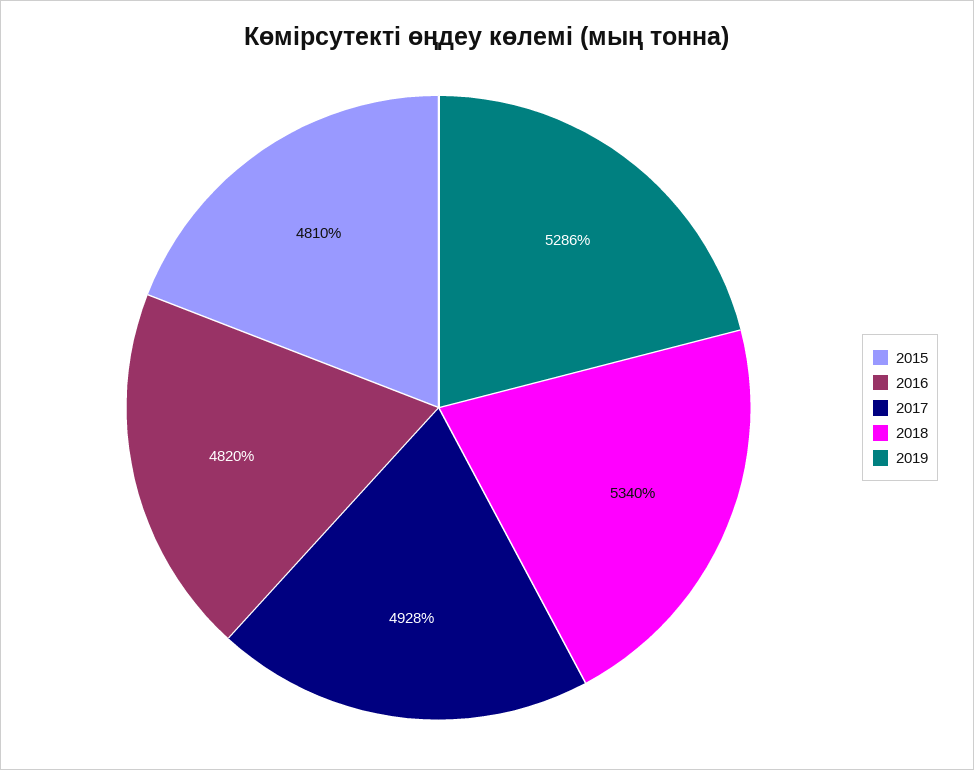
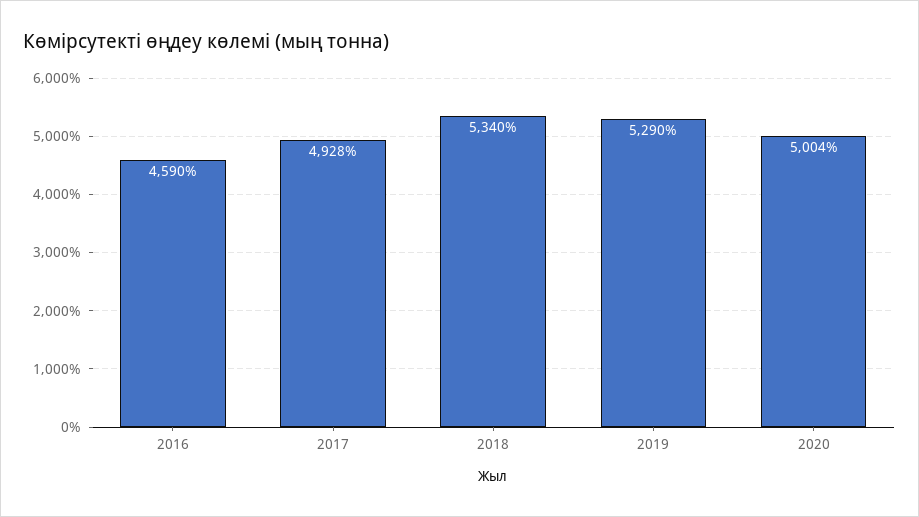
2015: 4810 -> none
2016: 4820 -> 4590
2019: 5286 -> 5290
2020: none -> 5004

